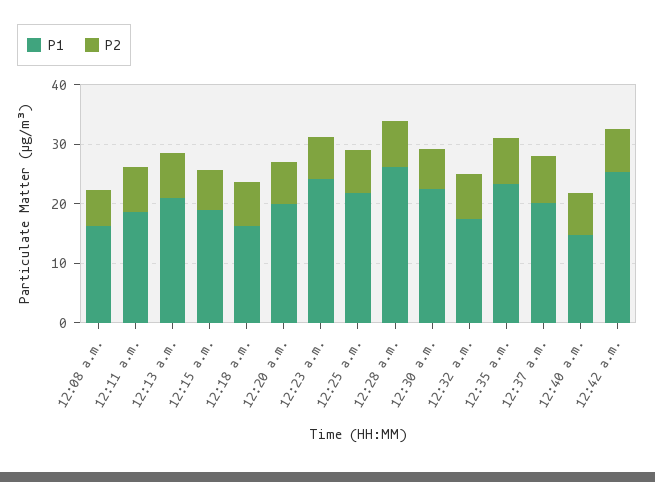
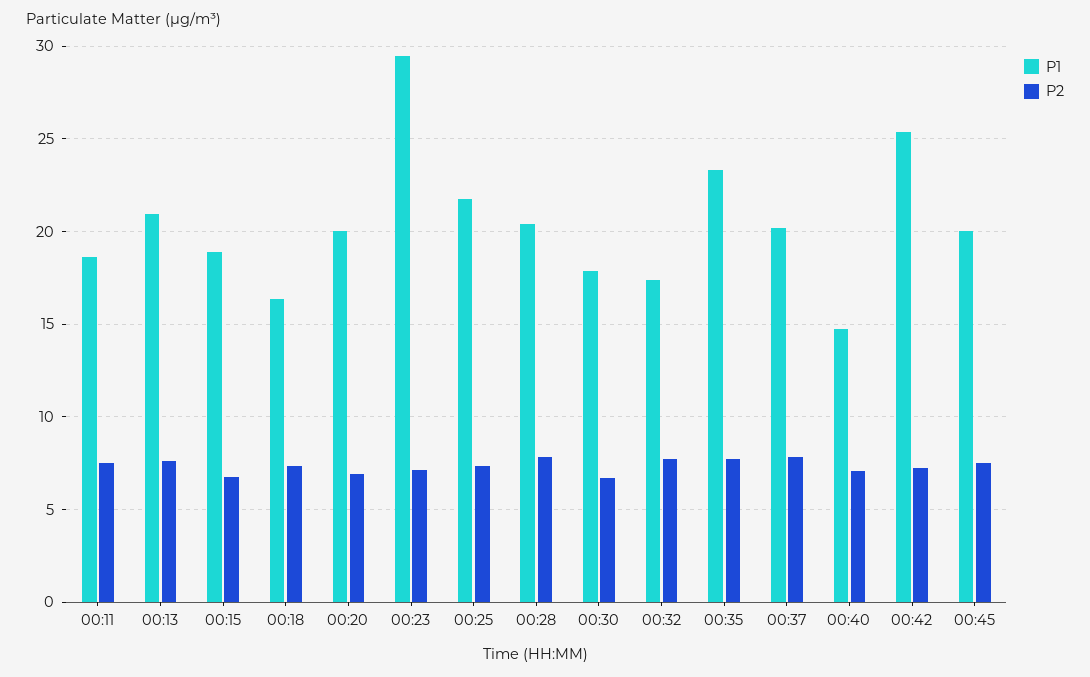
P1, 12:08 a.m.: 16 -> none
P2, 12:08 a.m.: 6 -> none
P1, 12:23 a.m.: 24 -> 29.5
P1, 12:28 a.m.: 26 -> 20.5
P1, 12:30 a.m.: 22 -> 18
P1, 00:45: none -> 20
P2, 00:45: none -> 7.5

